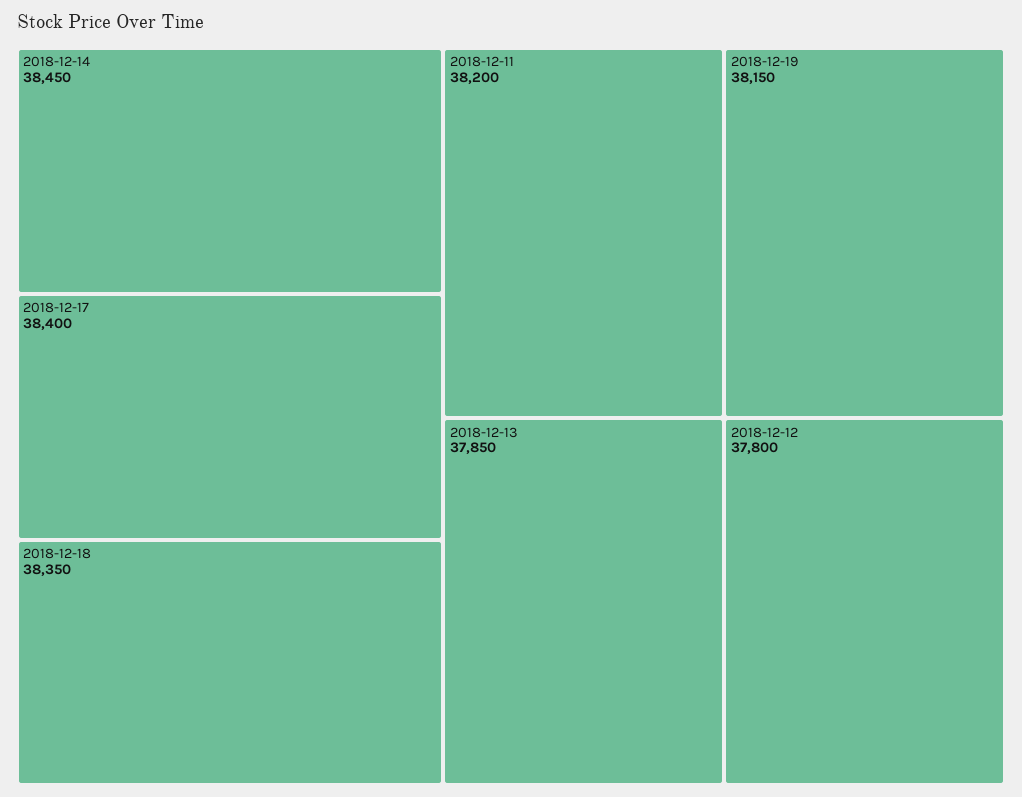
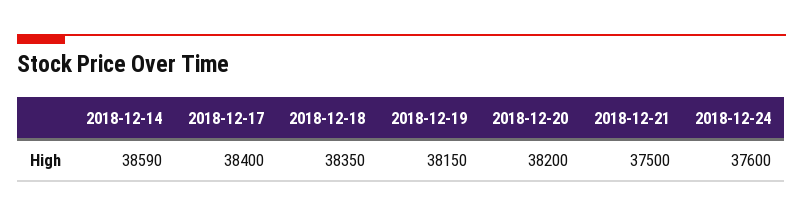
2018-12-14: 38450 -> 38590
2018-12-11: 38200 -> none
2018-12-13: 37850 -> none
2018-12-12: 37800 -> none
2018-12-20: none -> 38200
2018-12-21: none -> 37500
2018-12-24: none -> 37600

